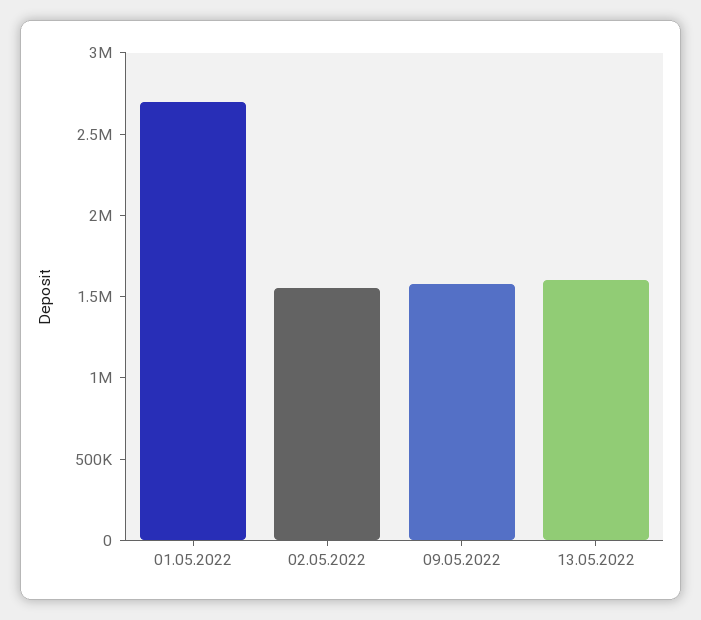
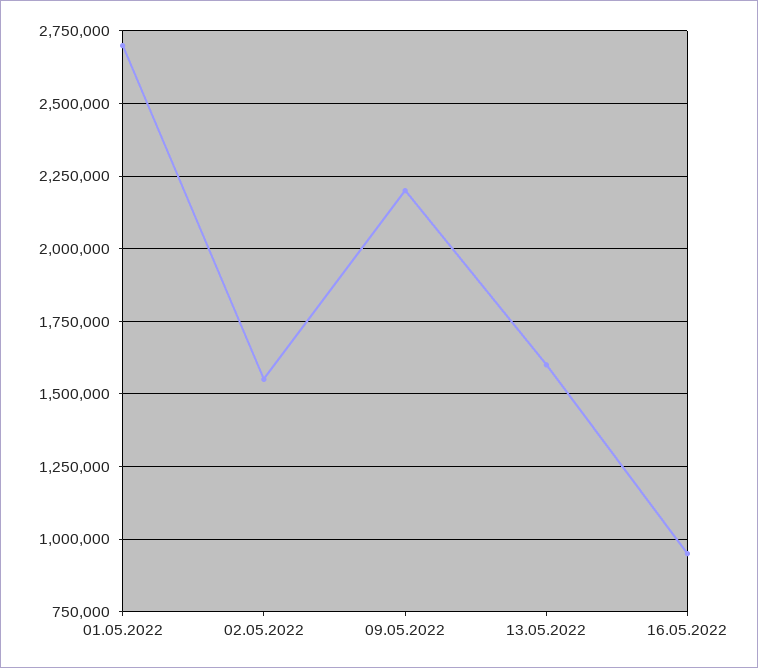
09.05.2022: 1600000 -> 2200000
16.05.2022: none -> 950000

